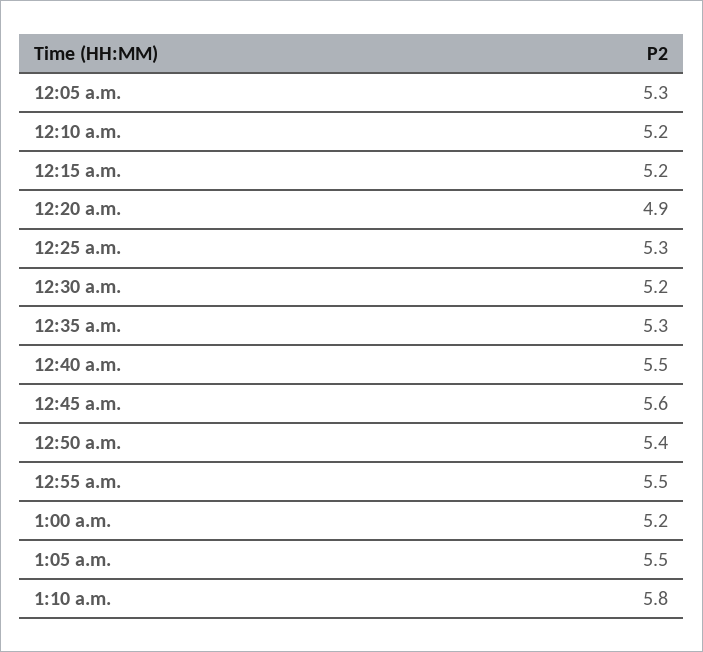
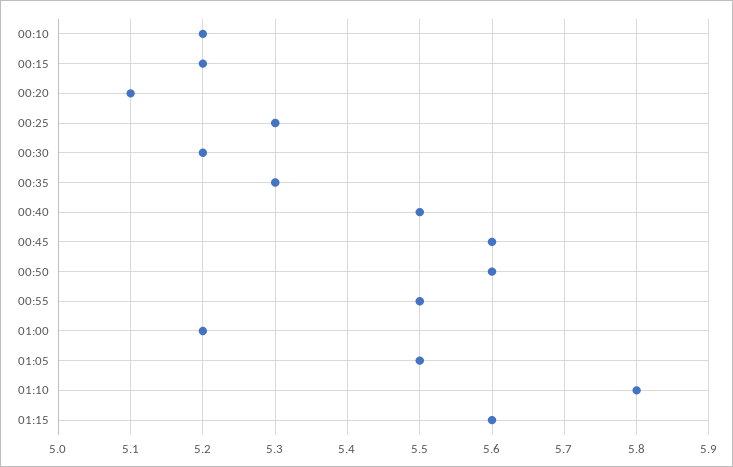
12:05 a.m.: 5.3 -> none
12:20 a.m.: 4.9 -> 5.1
12:50 a.m.: 5.4 -> 5.6
01:15: none -> 5.6

